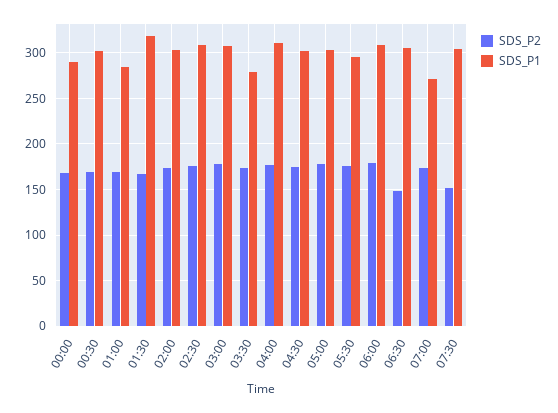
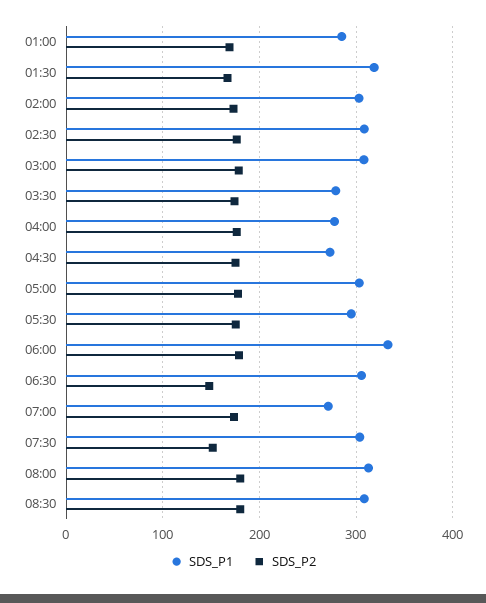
SDS_P2, 00:00: 170 -> none
SDS_P1, 00:00: 290 -> none
SDS_P2, 00:30: 170 -> none
SDS_P1, 00:30: 300 -> none
SDS_P1, 04:00: 310 -> 280
SDS_P1, 04:30: 300 -> 270
SDS_P1, 06:00: 310 -> 330
SDS_P1, 08:00: none -> 310
SDS_P2, 08:00: none -> 180
SDS_P1, 08:30: none -> 310
SDS_P2, 08:30: none -> 180

